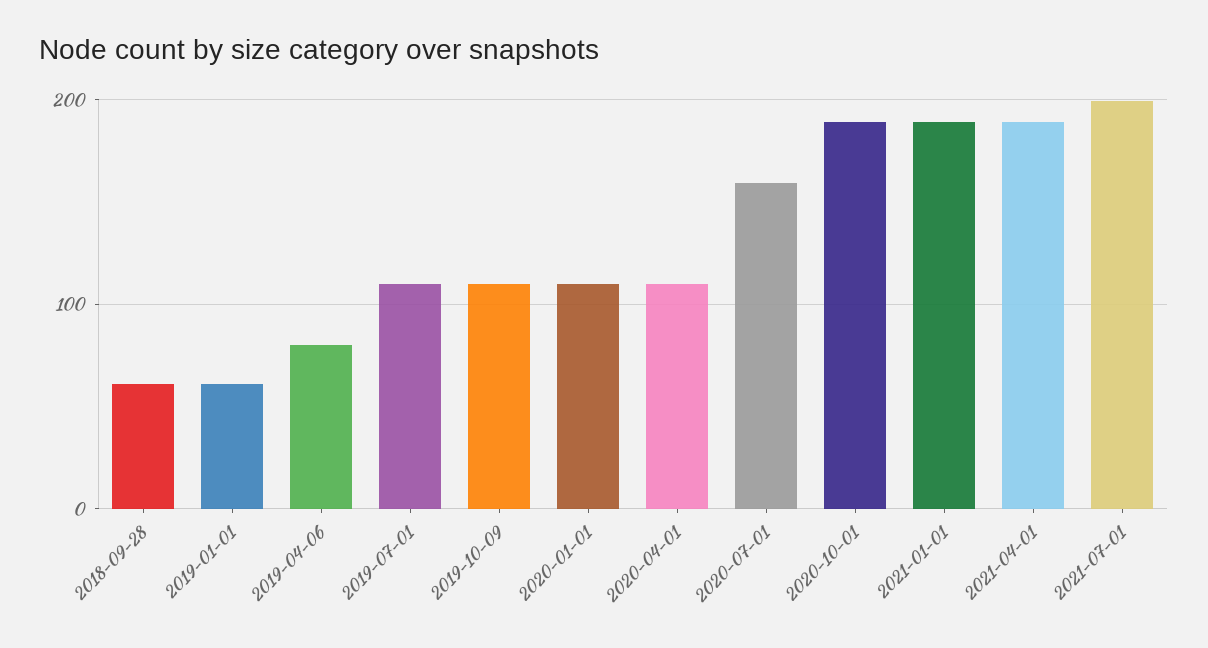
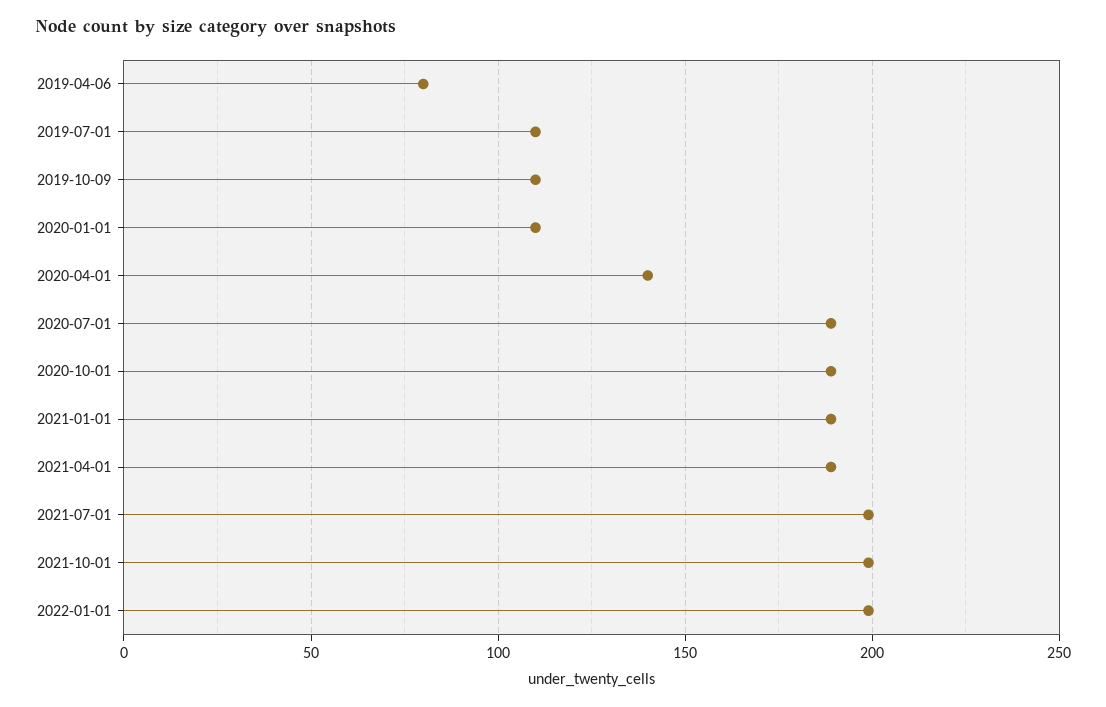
2018-09-28: 60 -> none
2019-01-01: 60 -> none
2020-04-01: 110 -> 140
2020-07-01: 160 -> 190
2021-10-01: none -> 200
2022-01-01: none -> 200

